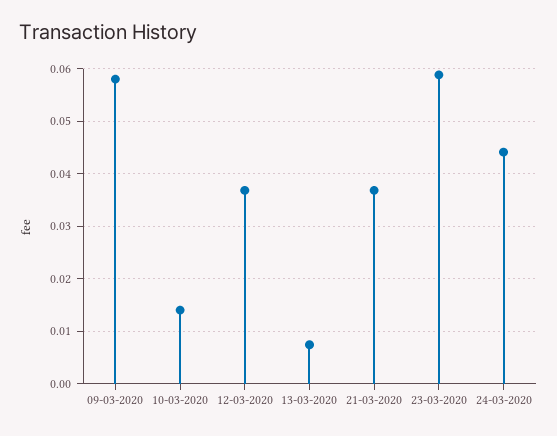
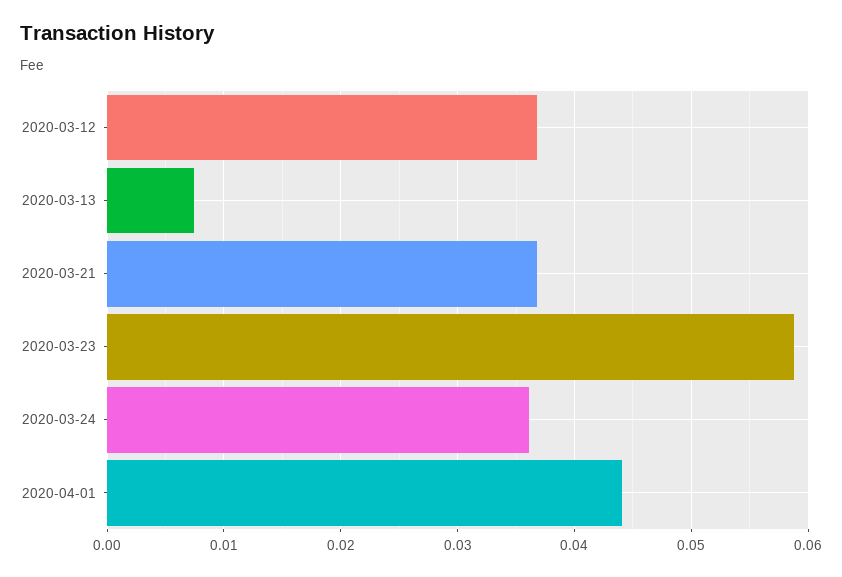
09-03-2020: 0.058 -> none
10-03-2020: 0.014 -> none
24-03-2020: 0.044 -> 0.036
2020-04-01: none -> 0.044

